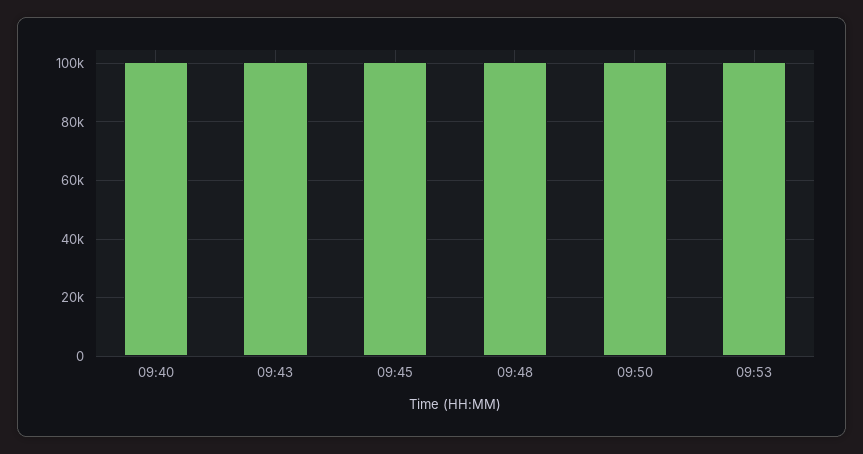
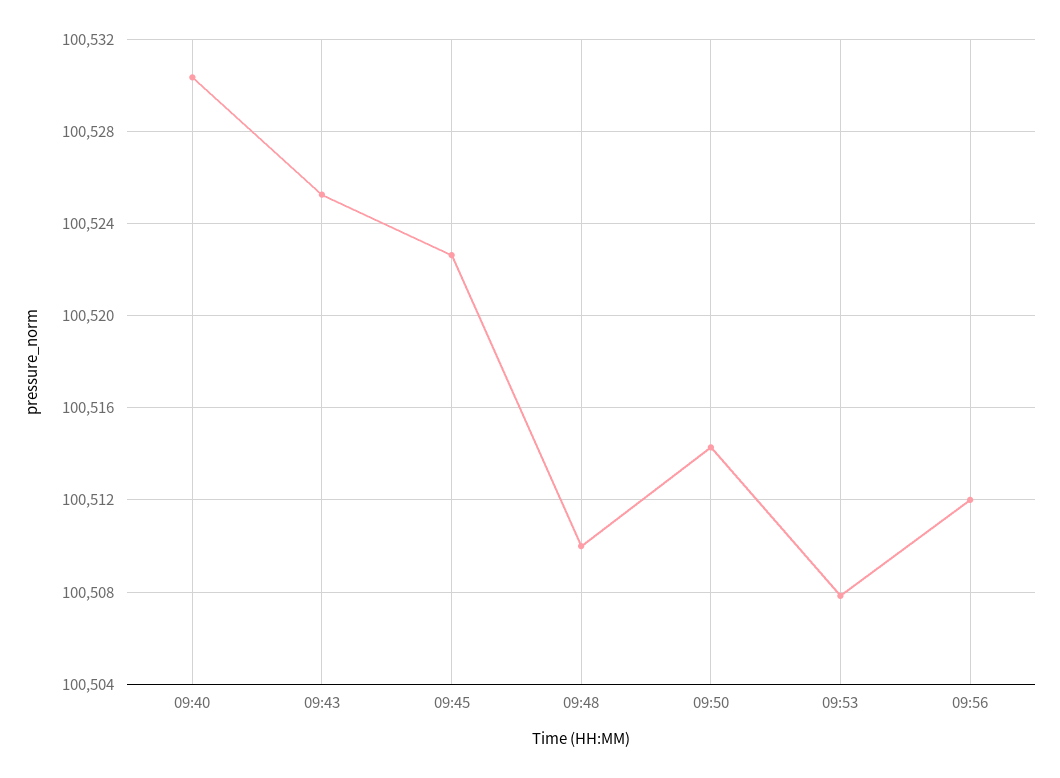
09:56: none -> 100512

